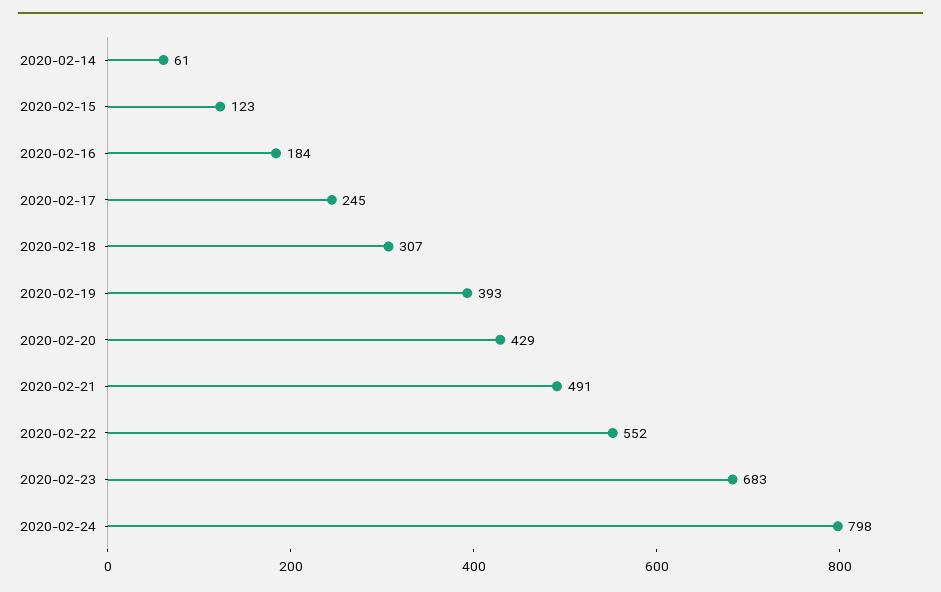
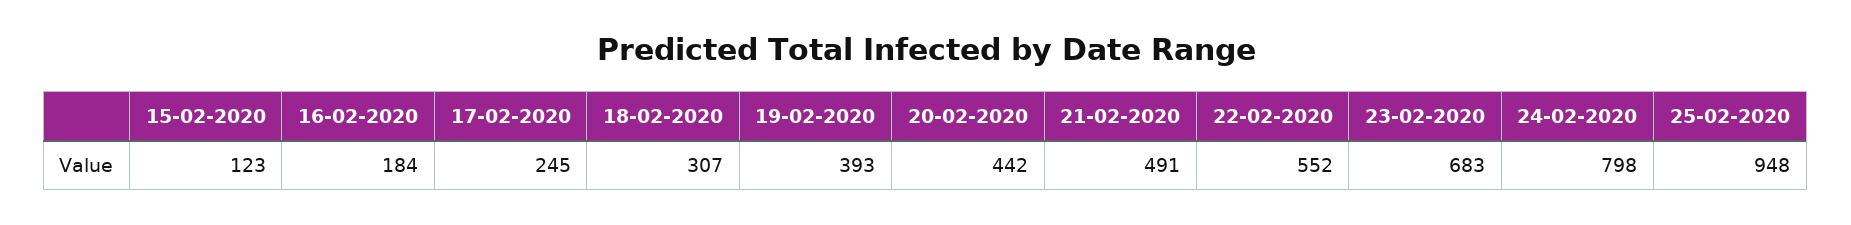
2020-02-14: 61 -> none
2020-02-20: 429 -> 442
25-02-2020: none -> 948

